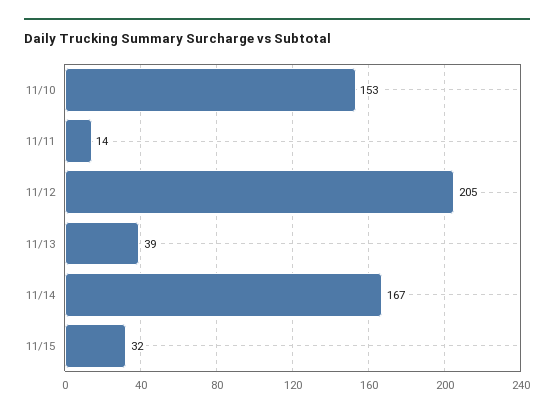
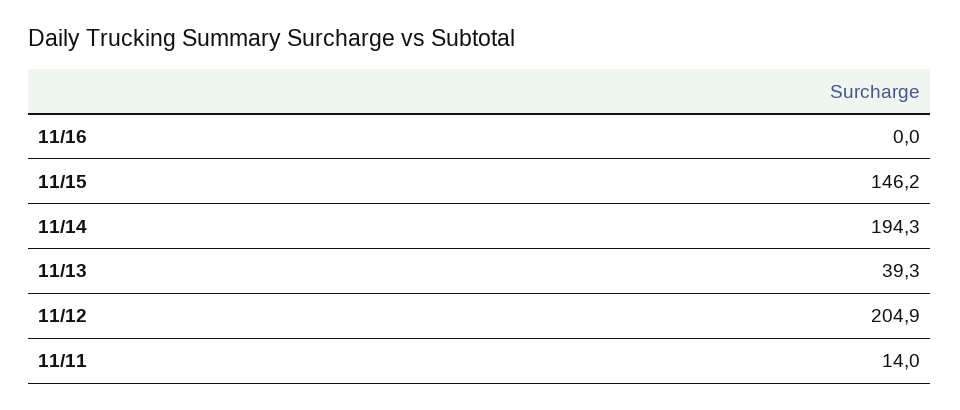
11/10: 153 -> none
11/14: 167 -> 194.3
11/15: 32 -> 146.2
11/16: none -> 0

